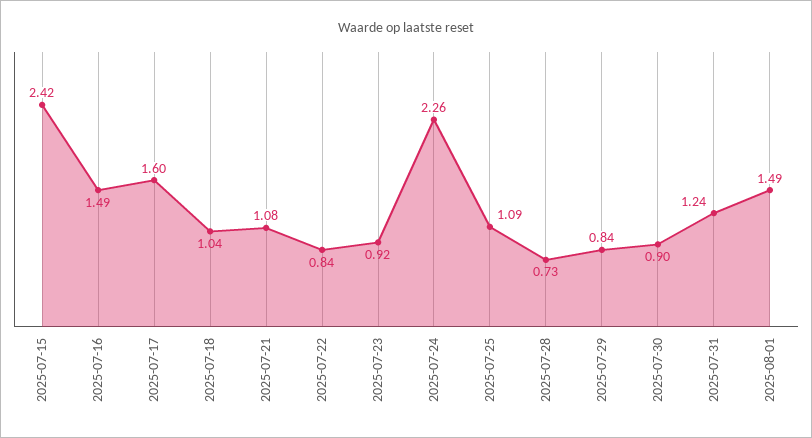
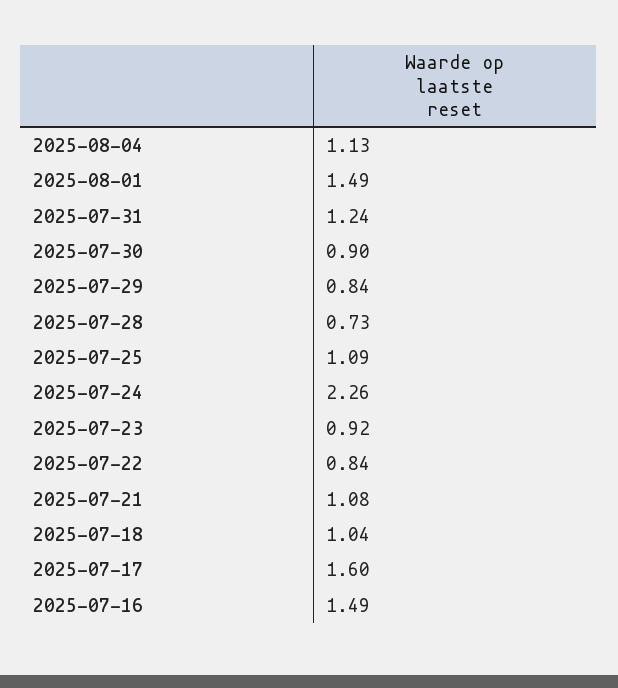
2025-07-15: 2.42 -> none
2025-08-04: none -> 1.13

